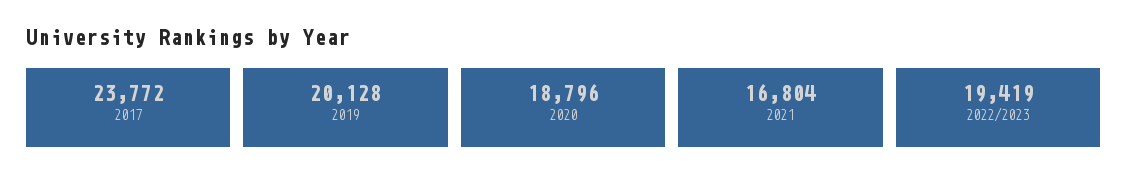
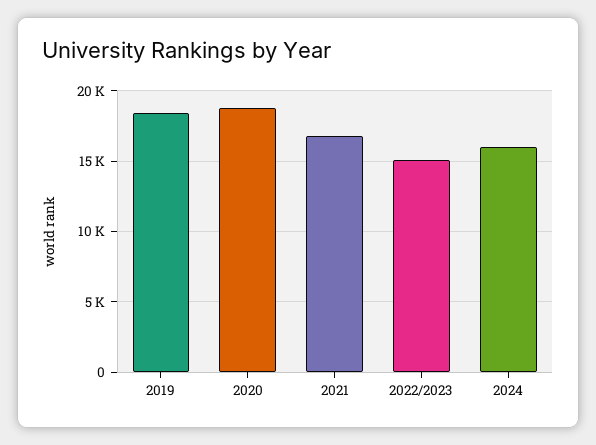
2017: 23772 -> none
2019: 20128 -> 18500
2022/2023: 19419 -> 15000
2024: none -> 16000

